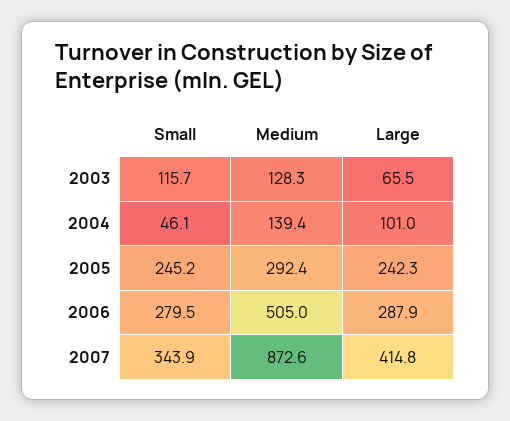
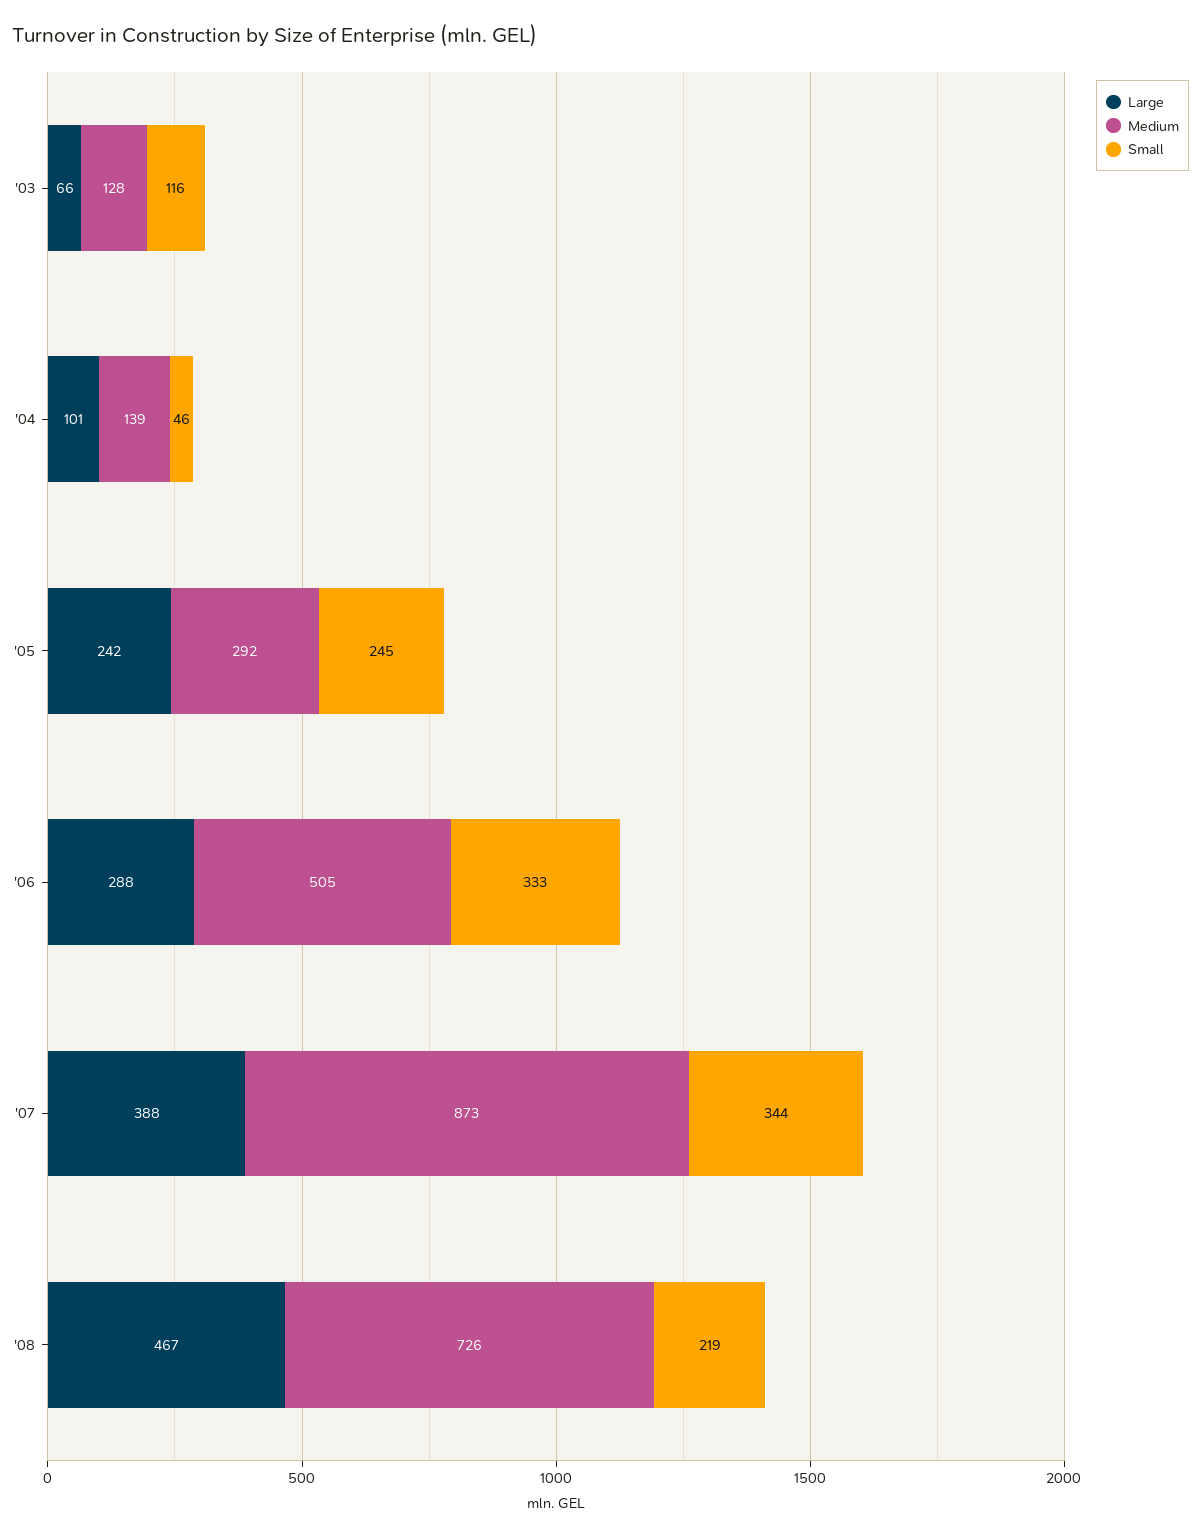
Small, 2006: 279.5 -> 333
Large, 2007: 414.8 -> 388
Large, '08: none -> 467
Medium, '08: none -> 726
Small, '08: none -> 219

